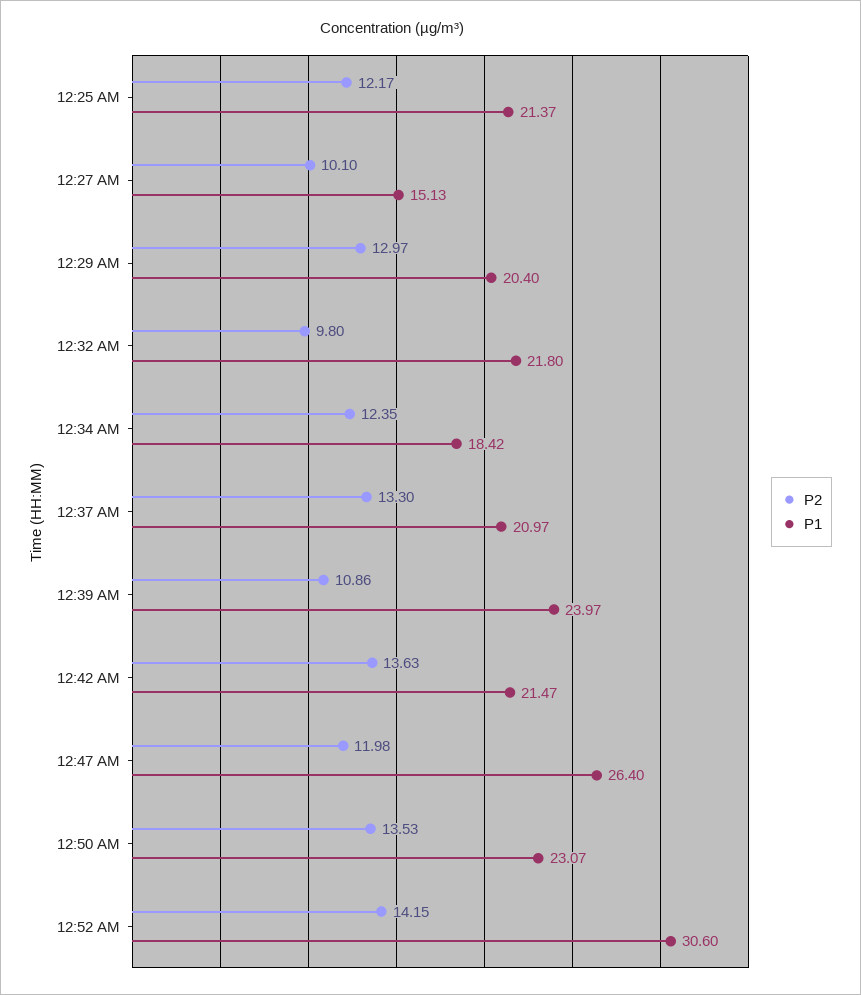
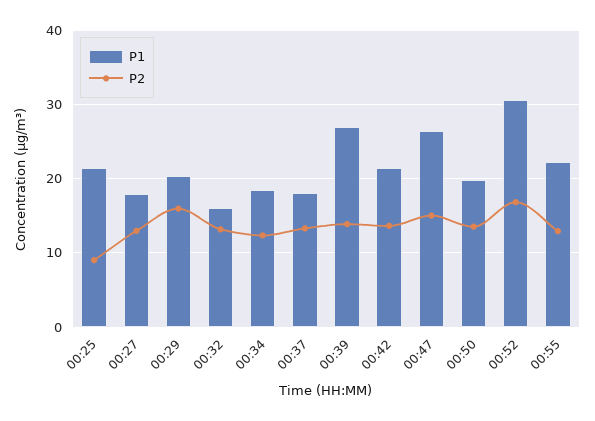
P2, 12:25 AM: 12.17 -> 9
P2, 12:27 AM: 10.1 -> 13
P1, 12:27 AM: 15.13 -> 18
P2, 12:29 AM: 12.97 -> 16
P2, 12:32 AM: 9.8 -> 13
P1, 12:32 AM: 21.8 -> 16
P1, 12:37 AM: 20.97 -> 18
P2, 12:39 AM: 10.86 -> 14
P1, 12:39 AM: 23.97 -> 27
P2, 12:47 AM: 11.98 -> 15
P1, 12:50 AM: 23.07 -> 20
P2, 12:52 AM: 14.15 -> 17
P1, 00:55: none -> 22
P2, 00:55: none -> 13

